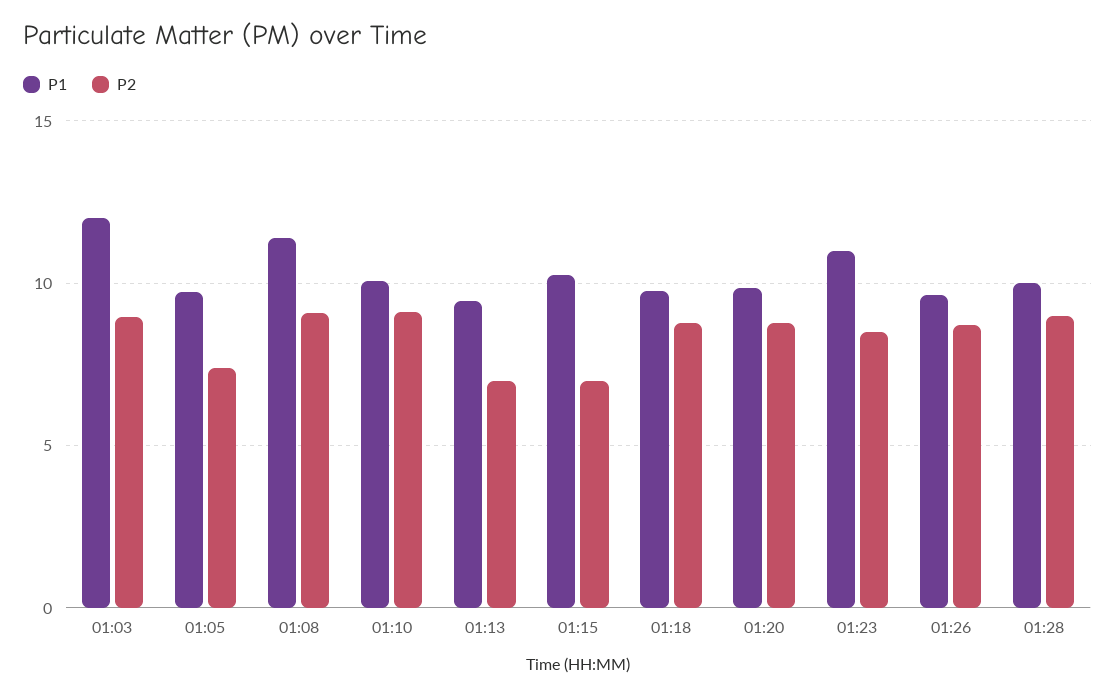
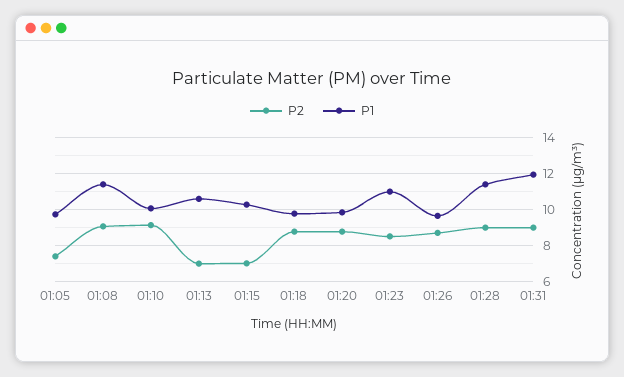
P1, 01:03: 12 -> none
P2, 01:03: 9 -> none
P1, 01:13: 9.5 -> 10.5
P1, 01:28: 10 -> 11.5
P2, 01:31: none -> 9
P1, 01:31: none -> 12

